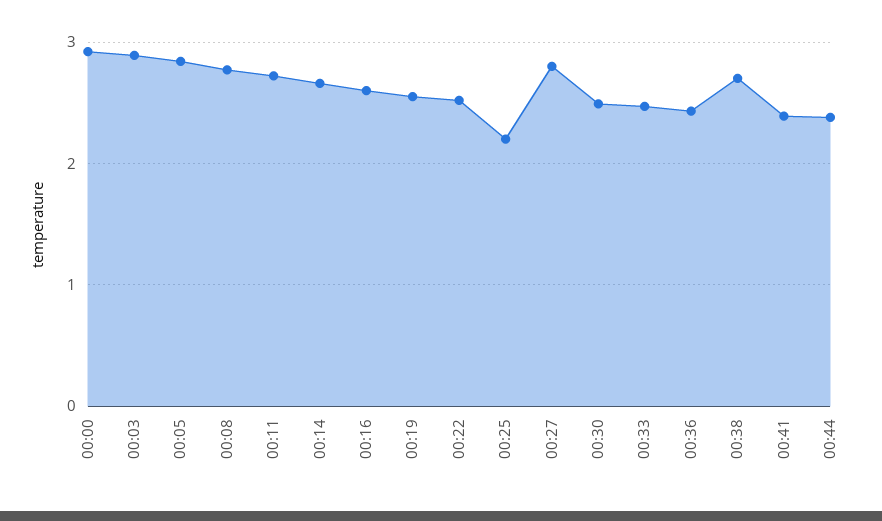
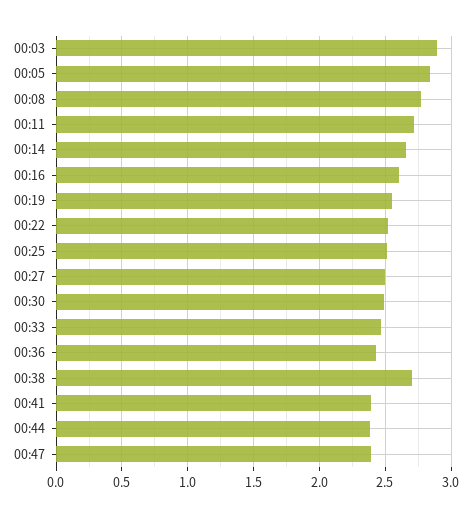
00:00: 2.9 -> none
00:25: 2.2 -> 2.5
00:27: 2.8 -> 2.5
00:47: none -> 2.4

